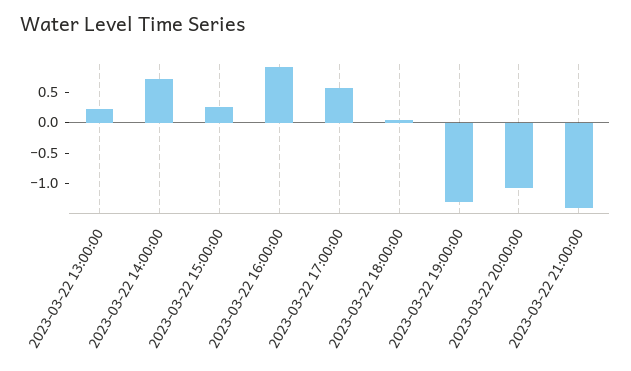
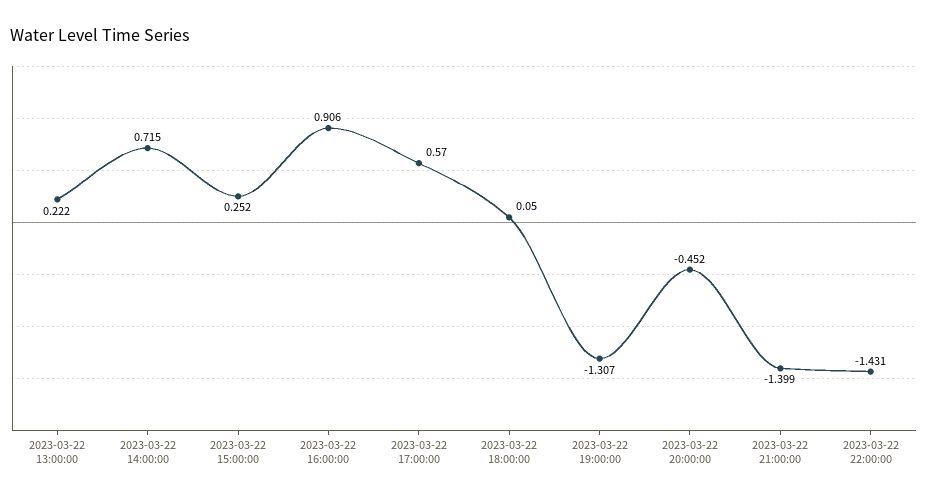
2023-03-22 20:00:00: -1 -> -0.452
2023-03-22 22:00:00: none -> -1.431

